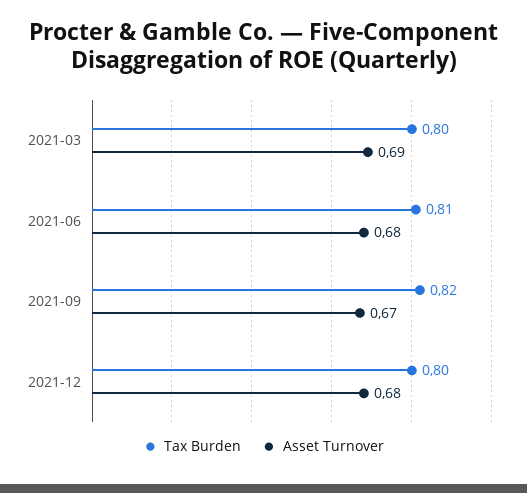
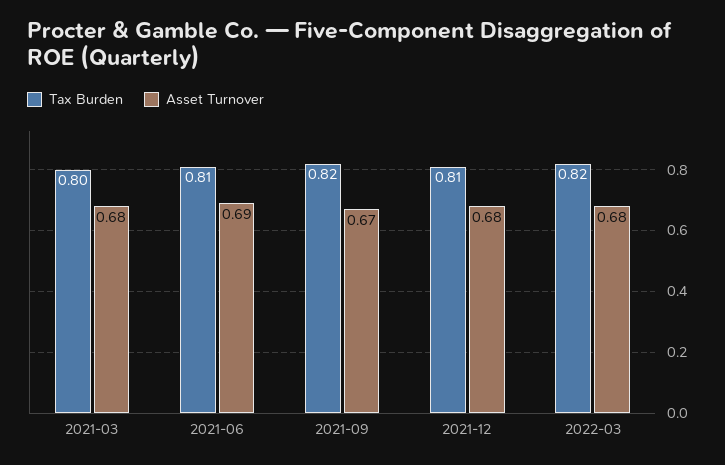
Asset Turnover, 2021-03: 0.69 -> 0.68
Asset Turnover, 2021-06: 0.68 -> 0.69
Tax Burden, 2021-12: 0.8 -> 0.81
Tax Burden, 2022-03: none -> 0.82
Asset Turnover, 2022-03: none -> 0.68

